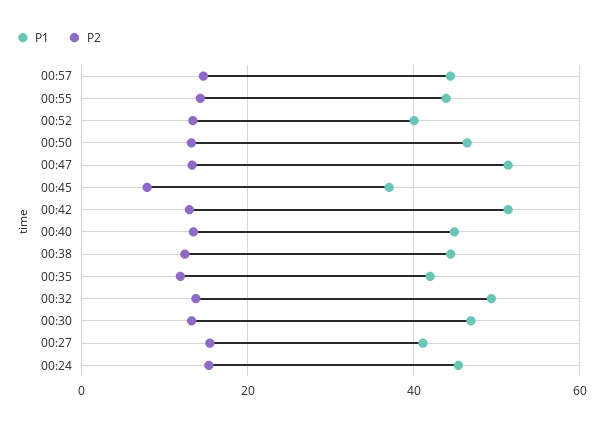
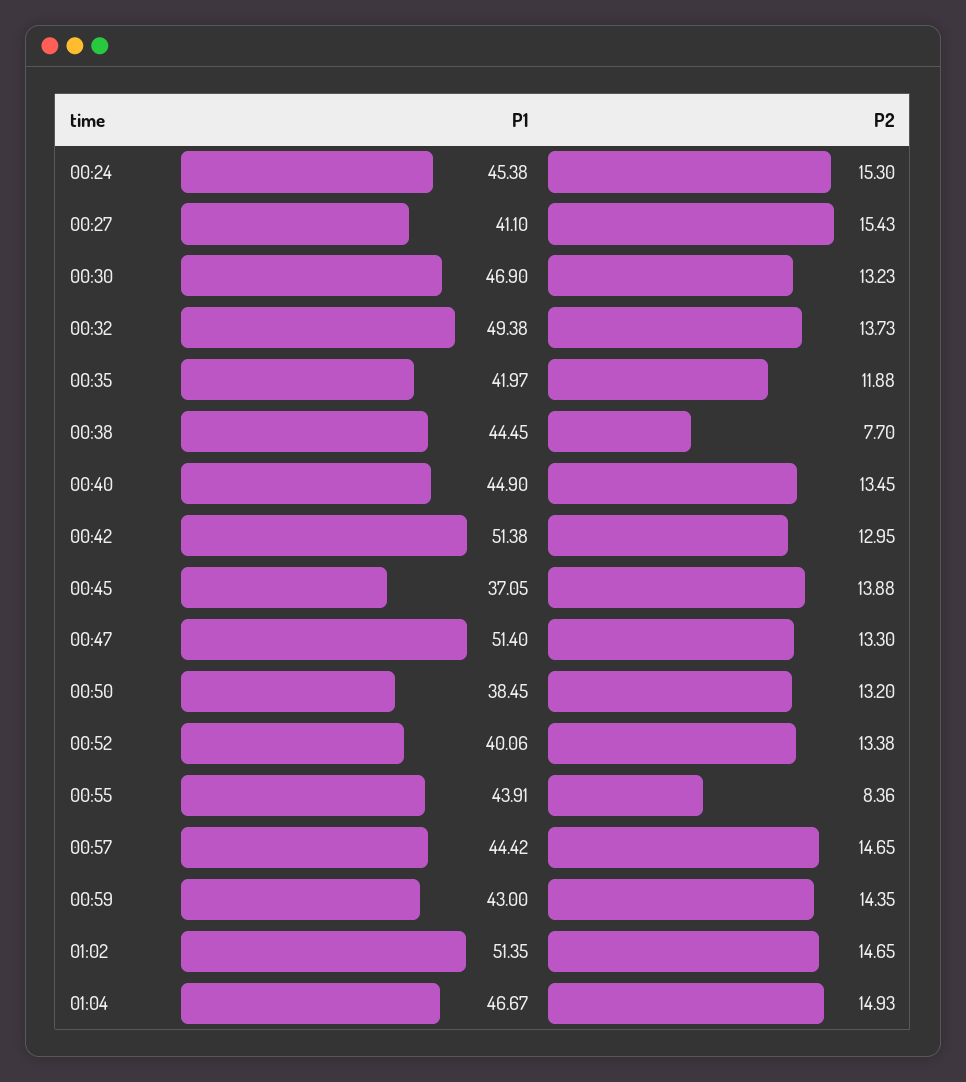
P2, 00:55: 14 -> 8.36
P1, 00:50: 46 -> 38.45
P2, 00:45: 8 -> 13.88
P2, 00:38: 12 -> 7.7
P1, 00:59: none -> 43
P2, 00:59: none -> 14.35
P1, 01:02: none -> 51.35
P2, 01:02: none -> 14.65
P1, 01:04: none -> 46.67
P2, 01:04: none -> 14.93

